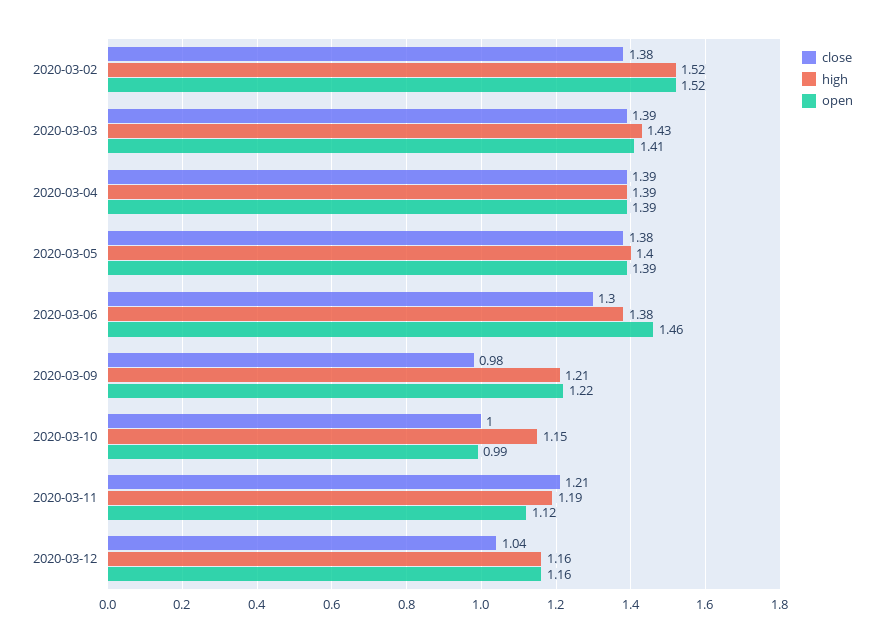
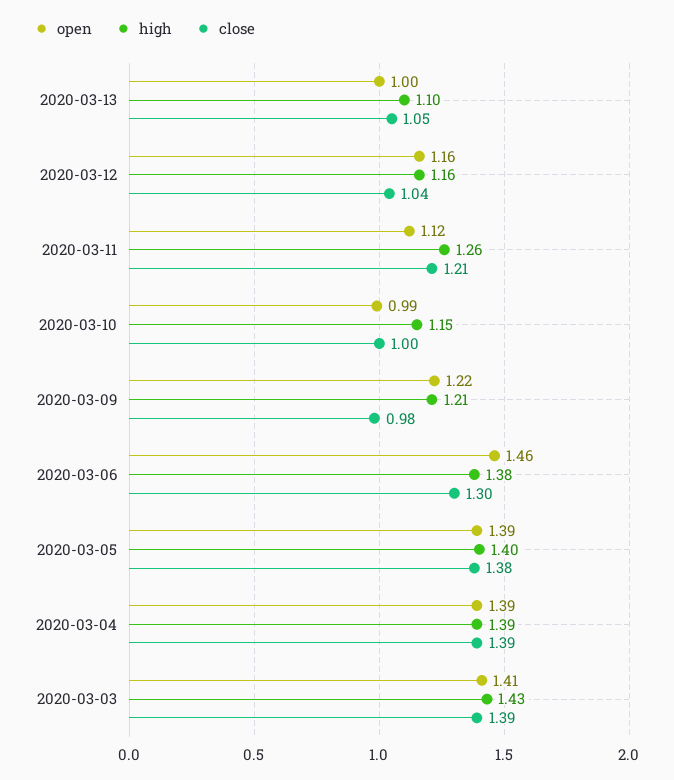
close, 2020-03-02: 1.38 -> none
high, 2020-03-02: 1.52 -> none
open, 2020-03-02: 1.52 -> none
high, 2020-03-11: 1.19 -> 1.26
open, 2020-03-13: none -> 1
high, 2020-03-13: none -> 1.1
close, 2020-03-13: none -> 1.05

